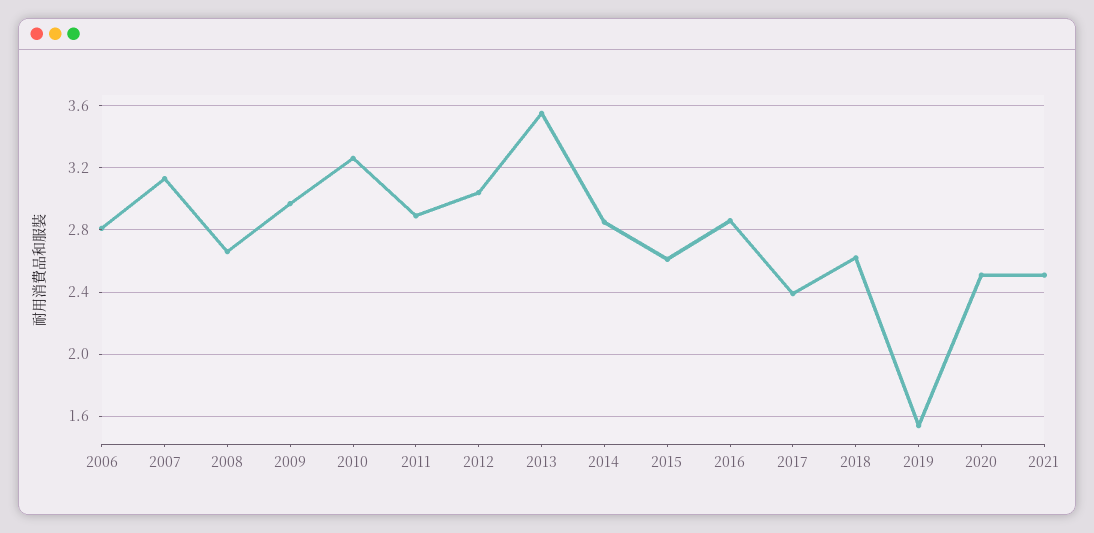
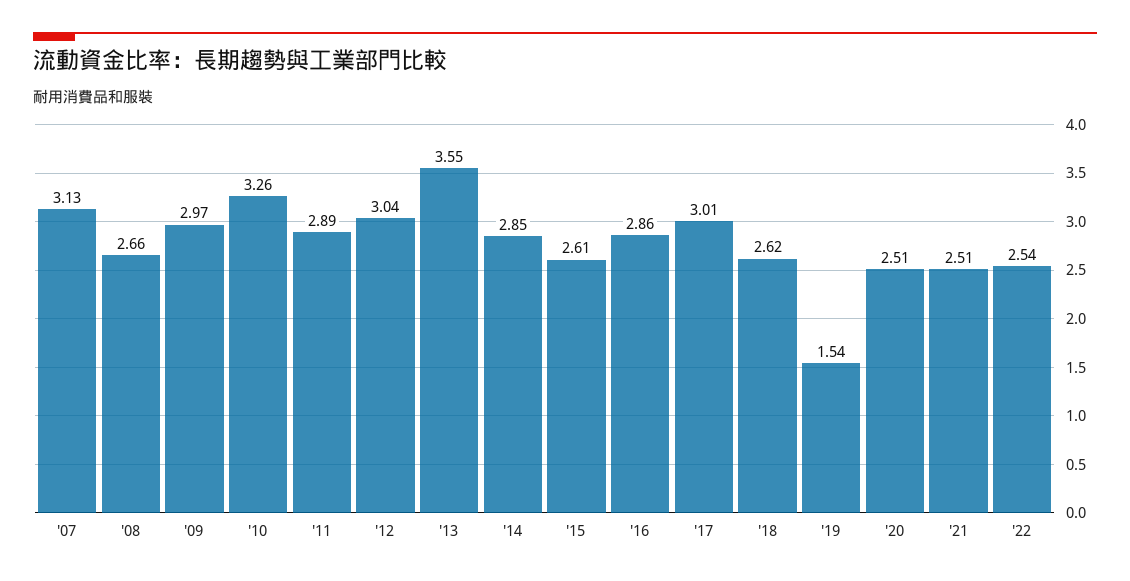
2006: 2.8 -> none
2017: 2.4 -> 3.01
'22: none -> 2.54

